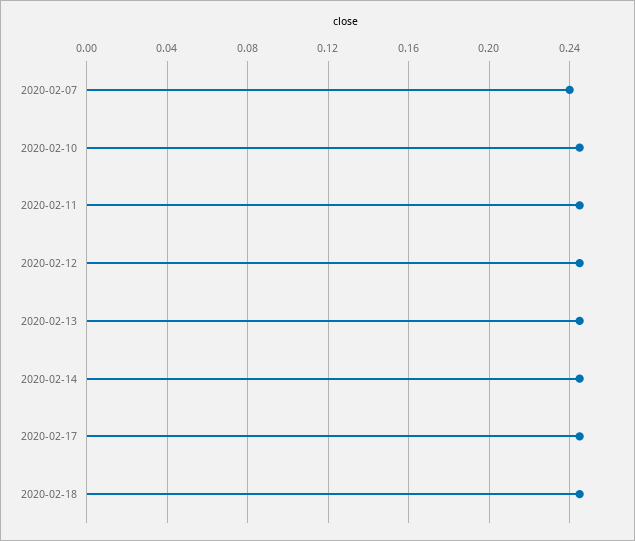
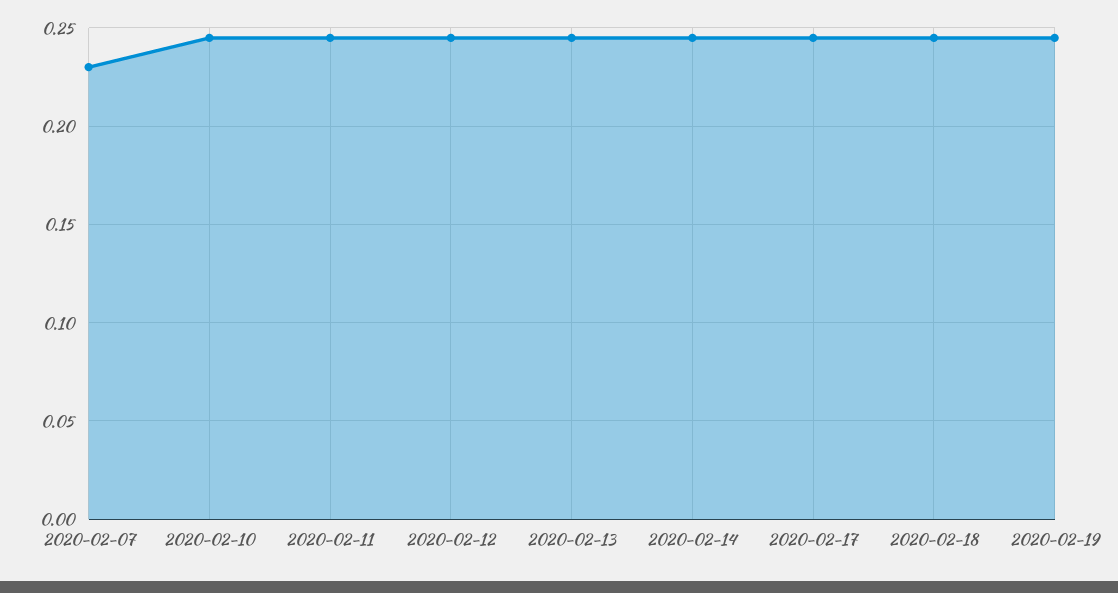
2020-02-07: 0.24 -> 0.23
2020-02-19: none -> 0.245

